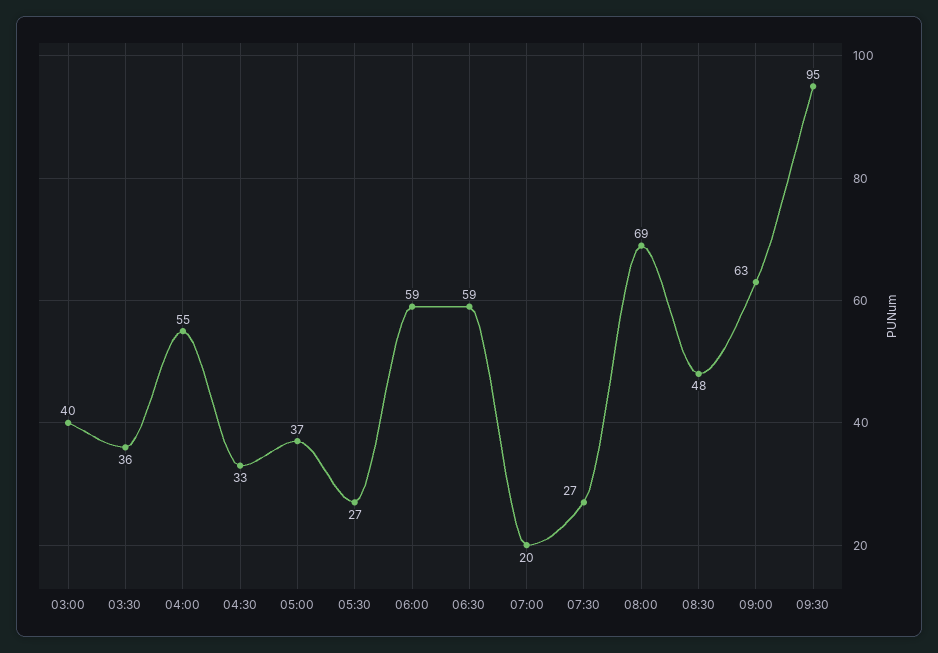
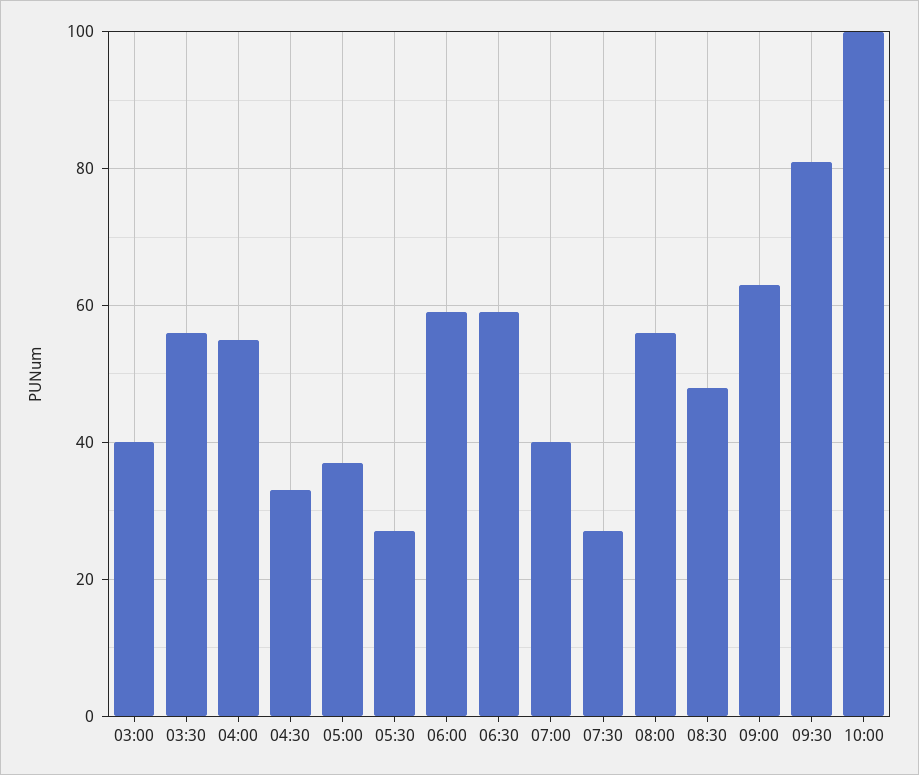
03:30: 36 -> 55
07:00: 20 -> 40
08:00: 69 -> 55
09:30: 95 -> 80
10:00: none -> 100

